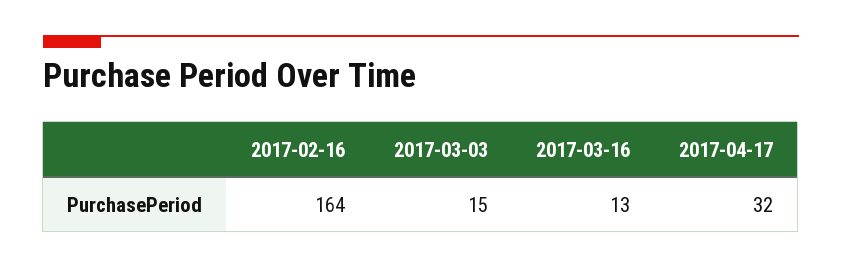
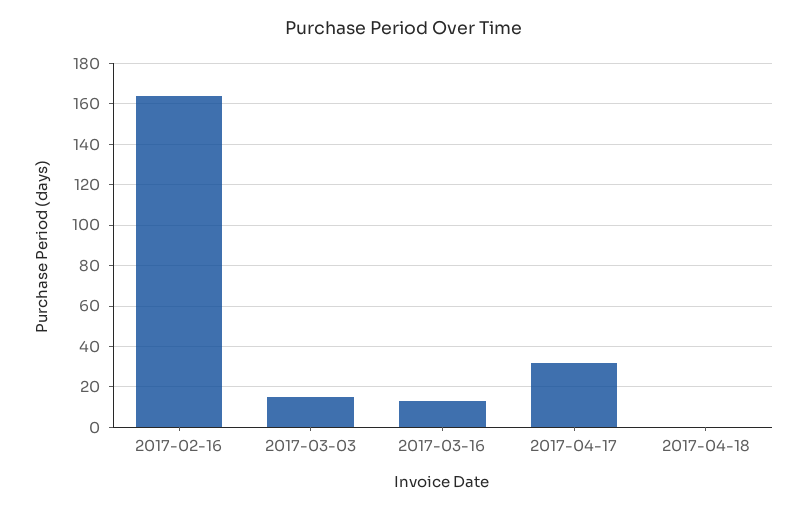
2017-04-18: none -> 0

